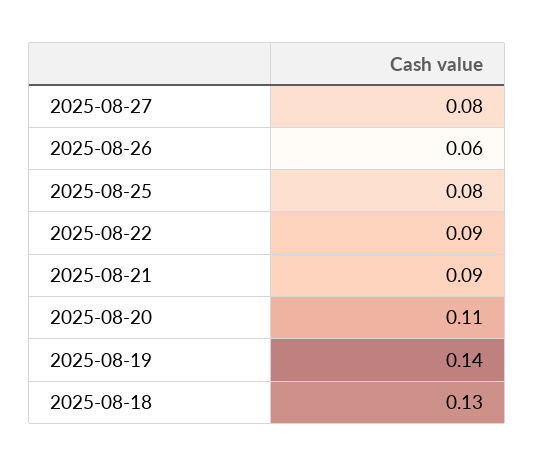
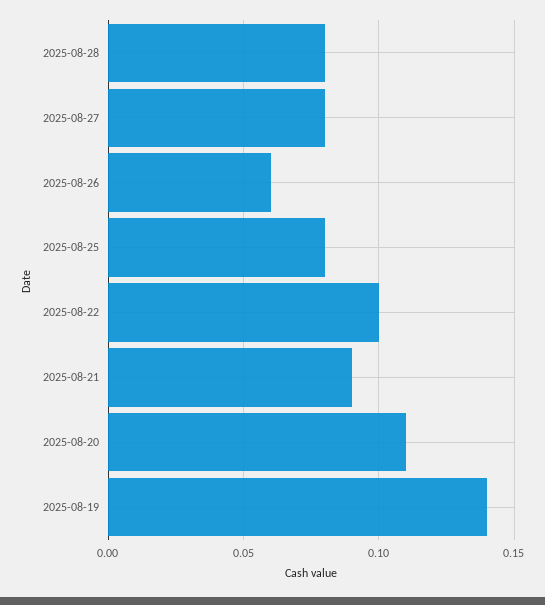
2025-08-22: 0.09 -> 0.1
2025-08-18: 0.13 -> none
2025-08-28: none -> 0.08

